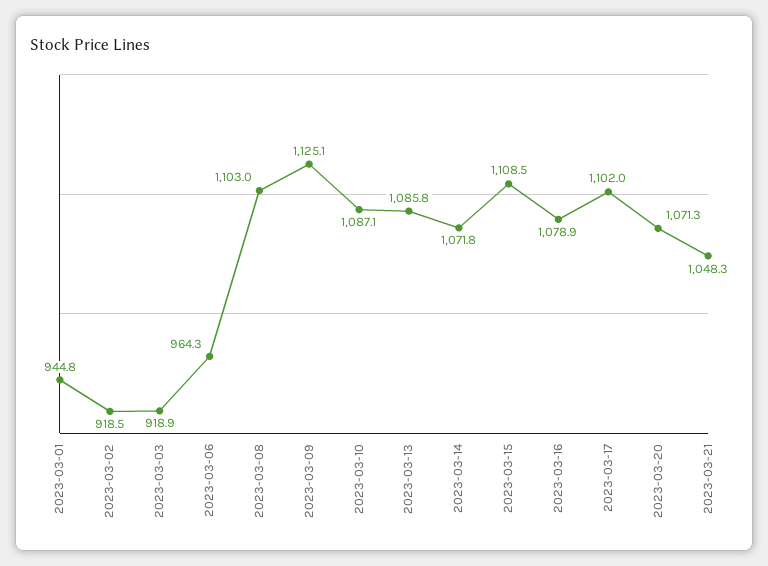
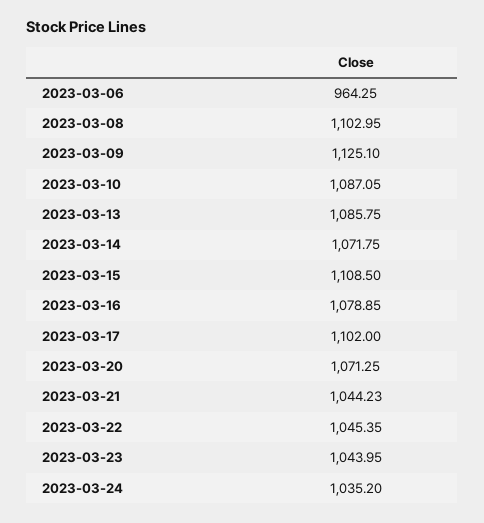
2023-03-01: 944.8 -> none
2023-03-02: 918.5 -> none
2023-03-03: 918.9 -> none
2023-03-21: 1048.3 -> 1044.23
2023-03-22: none -> 1045.35
2023-03-23: none -> 1043.95
2023-03-24: none -> 1035.2

